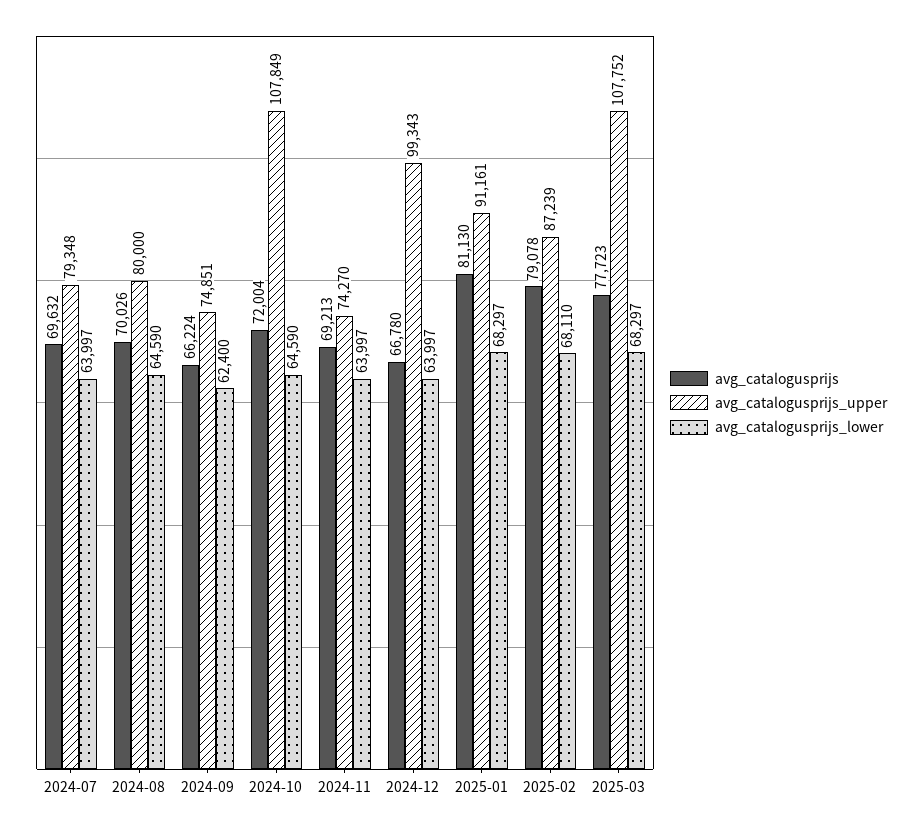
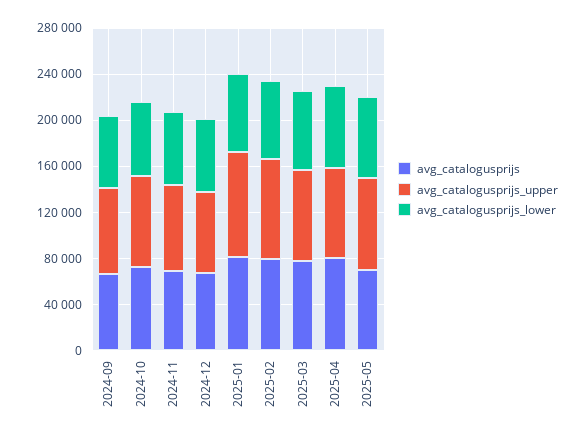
avg_catalogusprijs, 2024-07: 69632 -> none
avg_catalogusprijs_upper, 2024-07: 79348 -> none
avg_catalogusprijs_lower, 2024-07: 63997 -> none
avg_catalogusprijs, 2024-08: 70026 -> none
avg_catalogusprijs_upper, 2024-08: 80000 -> none
avg_catalogusprijs_lower, 2024-08: 64590 -> none
avg_catalogusprijs_upper, 2024-10: 107849 -> 80000
avg_catalogusprijs_upper, 2024-12: 99343 -> 70000
avg_catalogusprijs_upper, 2025-03: 107752 -> 80000
avg_catalogusprijs, 2025-04: none -> 80000
avg_catalogusprijs_upper, 2025-04: none -> 80000
avg_catalogusprijs_lower, 2025-04: none -> 70000
avg_catalogusprijs, 2025-05: none -> 70000
avg_catalogusprijs_upper, 2025-05: none -> 80000
avg_catalogusprijs_lower, 2025-05: none -> 70000

